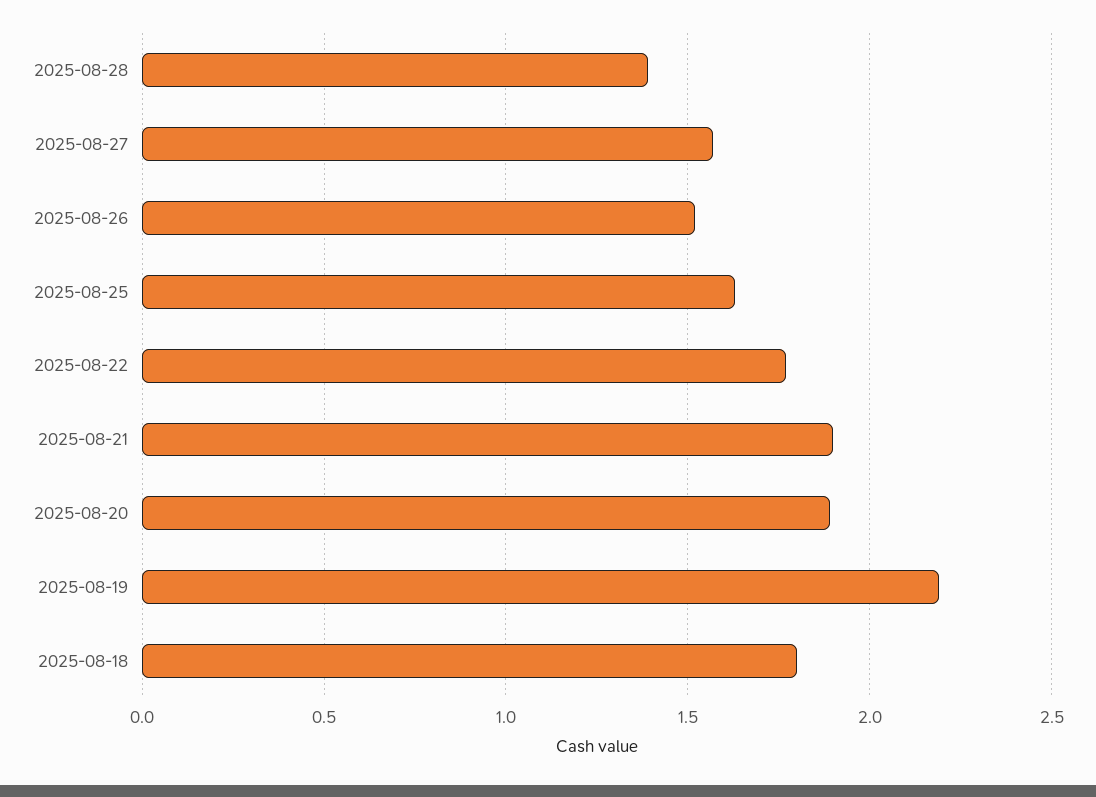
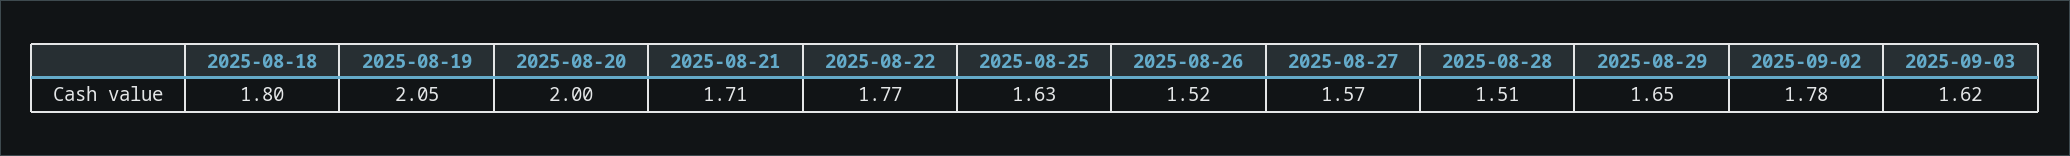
2025-08-28: 1.4 -> 1.51
2025-08-21: 1.9 -> 1.71
2025-08-20: 1.9 -> 2
2025-08-19: 2.2 -> 2.05
2025-08-29: none -> 1.65
2025-09-02: none -> 1.78
2025-09-03: none -> 1.62

